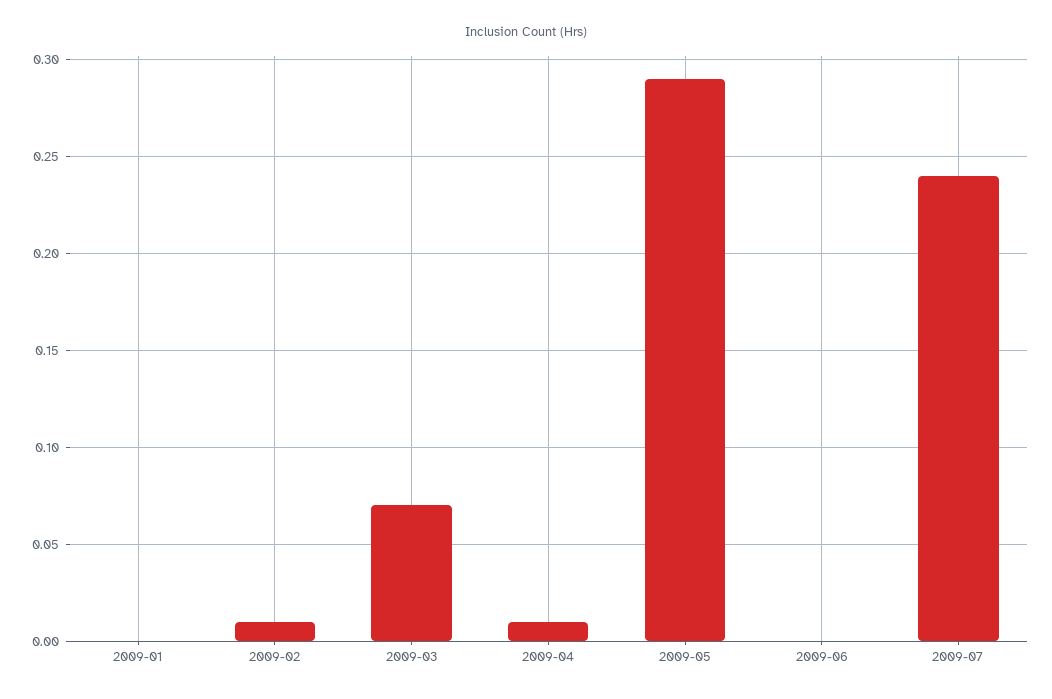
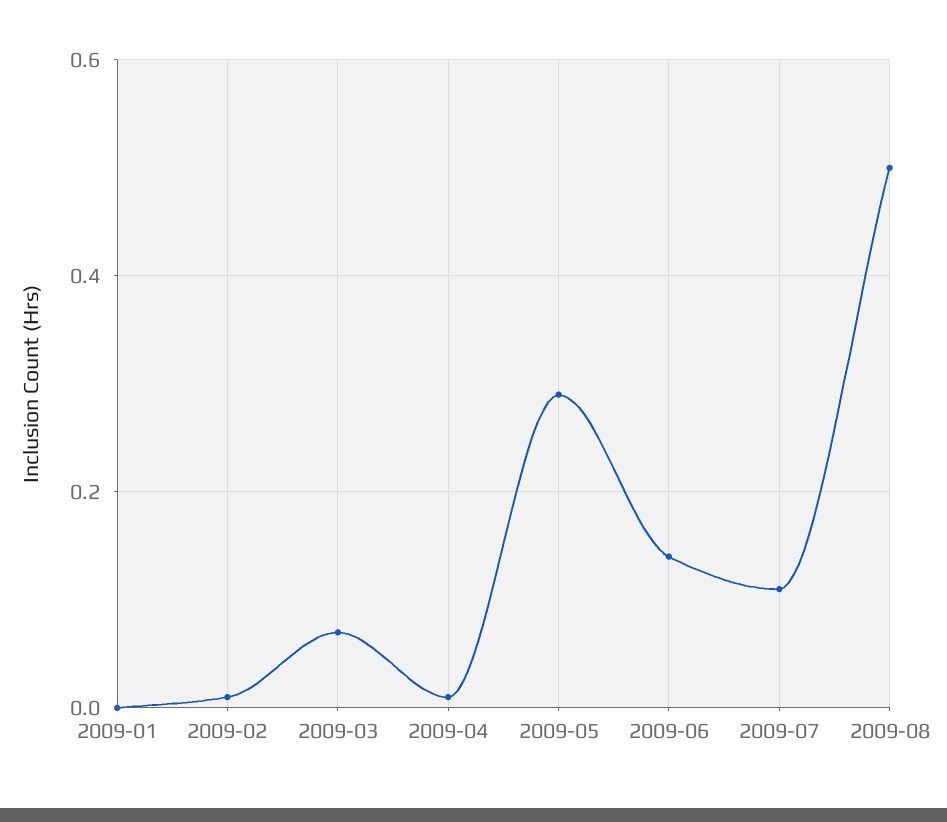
2009-06: 0 -> 0.15
2009-07: 0.24 -> 0.1
2009-08: none -> 0.5

